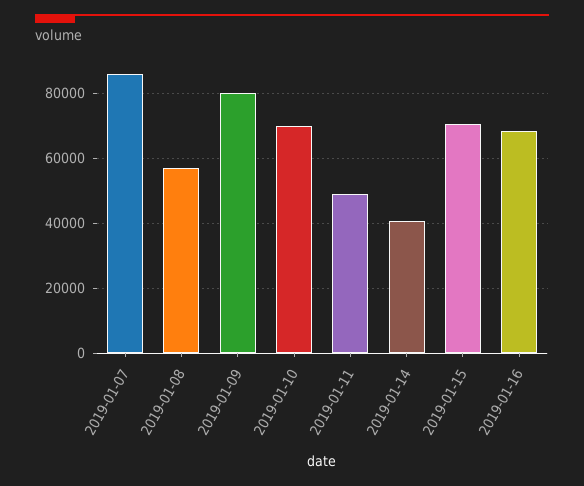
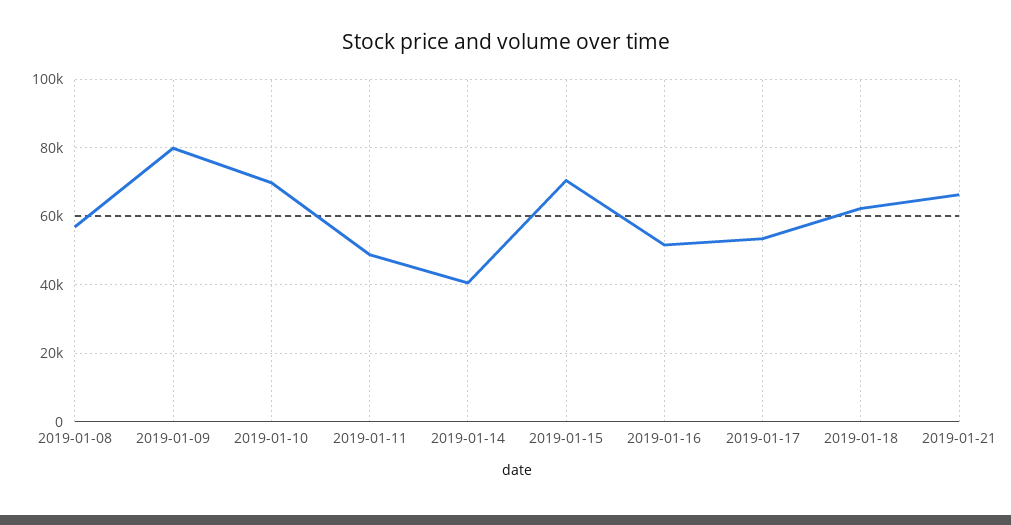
2019-01-07: 86000 -> none
2019-01-16: 68000 -> 52000
2019-01-17: none -> 54000
2019-01-18: none -> 62000
2019-01-21: none -> 66000

